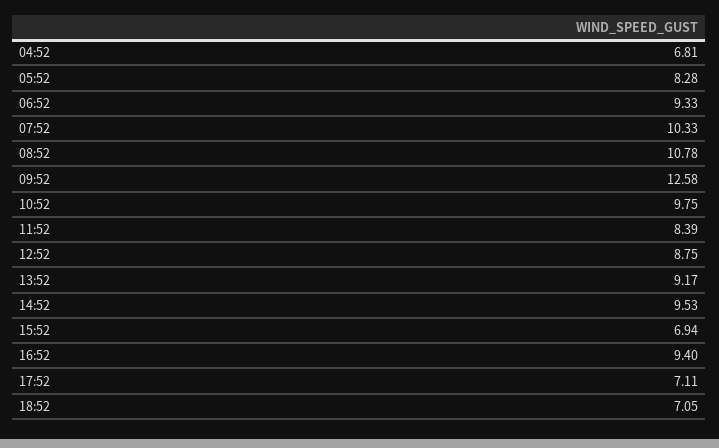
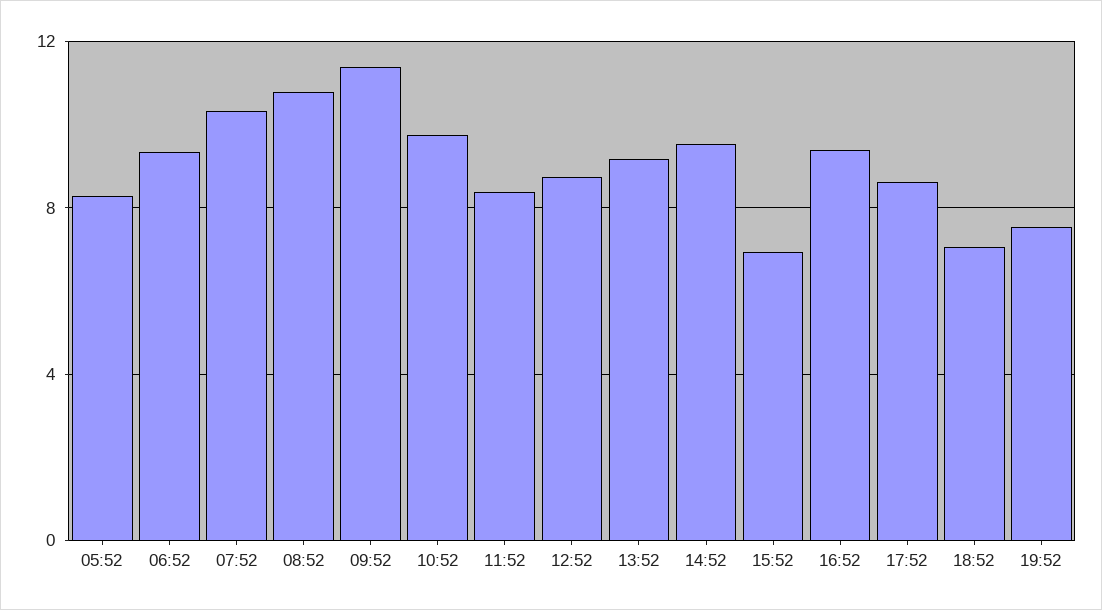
04:52: 6.81 -> none
09:52: 12.58 -> 11.5
17:52: 7.11 -> 8.5
19:52: none -> 7.5

